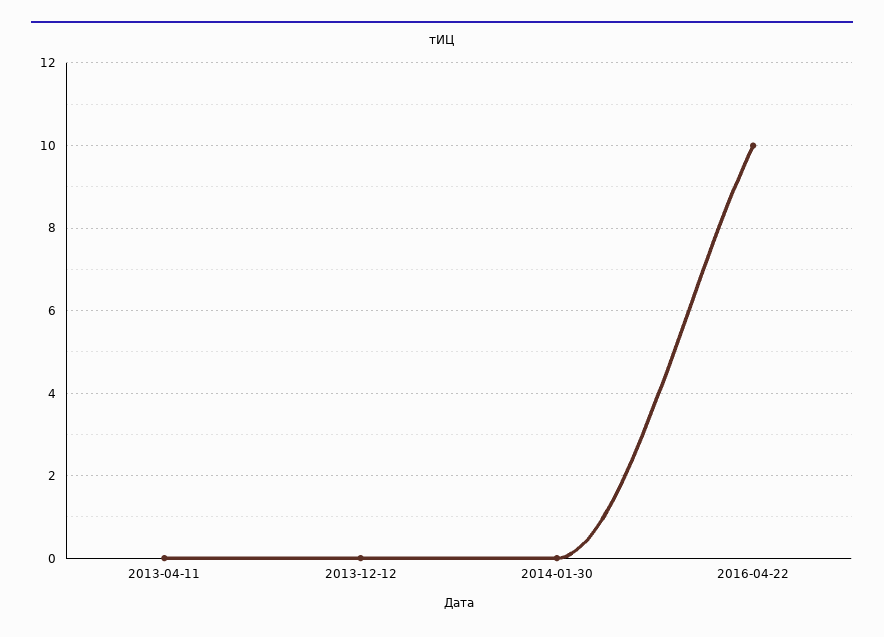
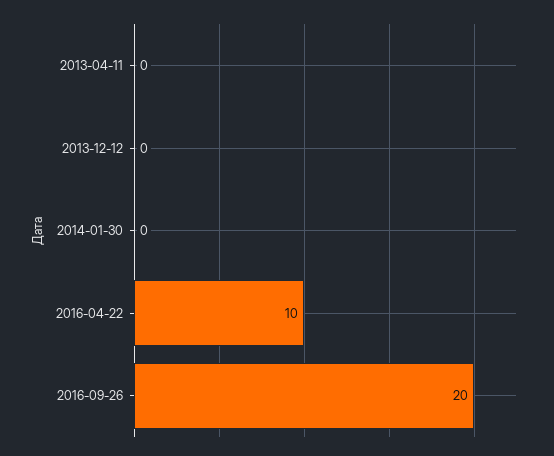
2016-09-26: none -> 20

